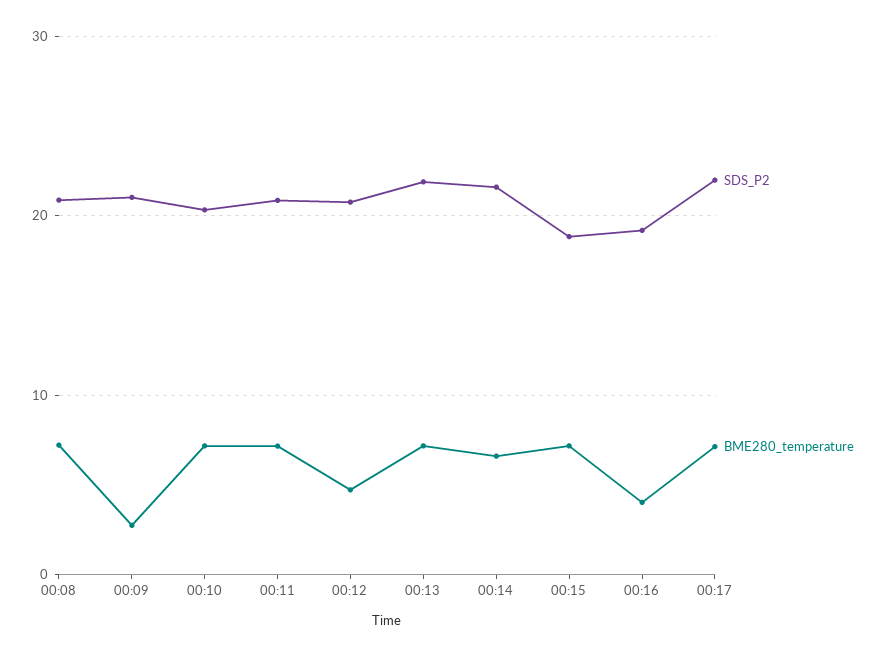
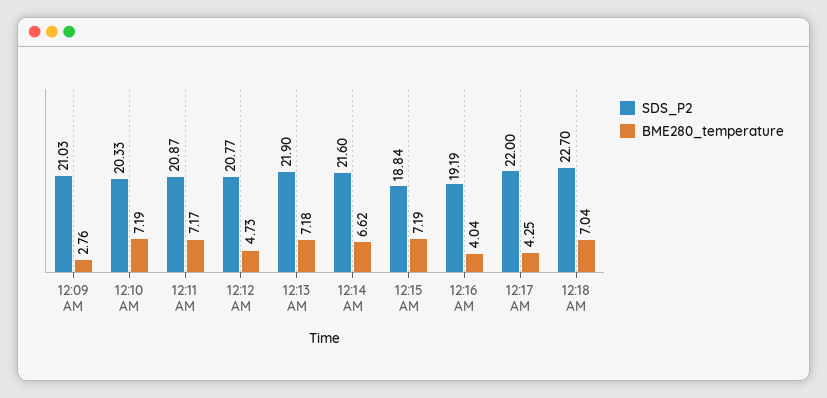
SDS_P2, 00:08: 21 -> none
BME280_temperature, 00:08: 7 -> none
BME280_temperature, 00:17: 7 -> 4.25
SDS_P2, 12:18 AM: none -> 22.7
BME280_temperature, 12:18 AM: none -> 7.04

